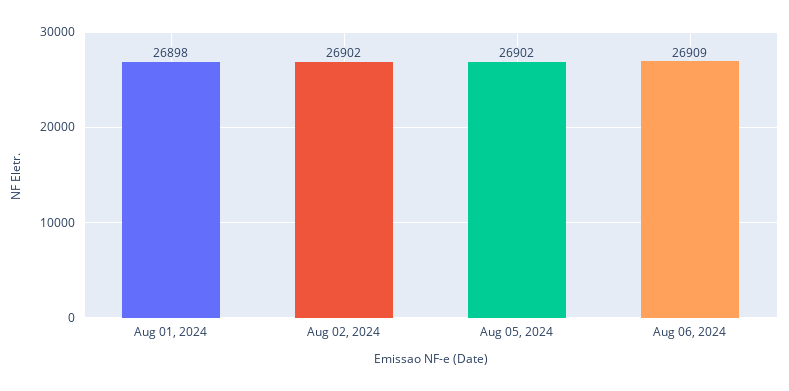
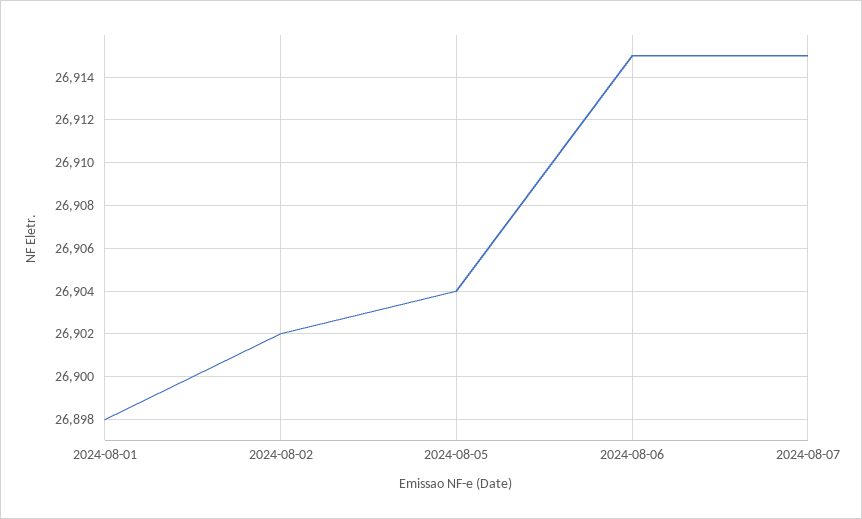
Aug 05, 2024: 26902 -> 26904
Aug 06, 2024: 26909 -> 26915
2024-08-07: none -> 26915

